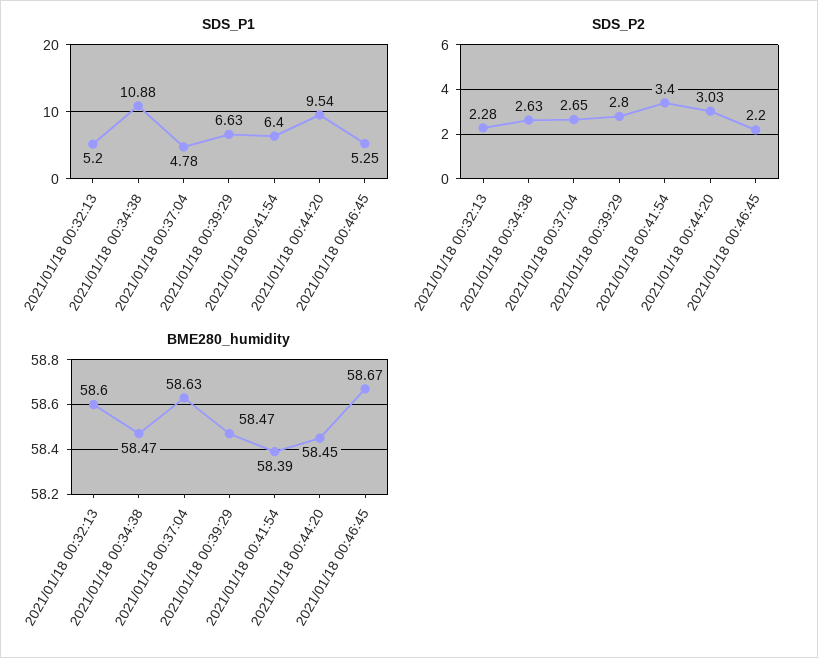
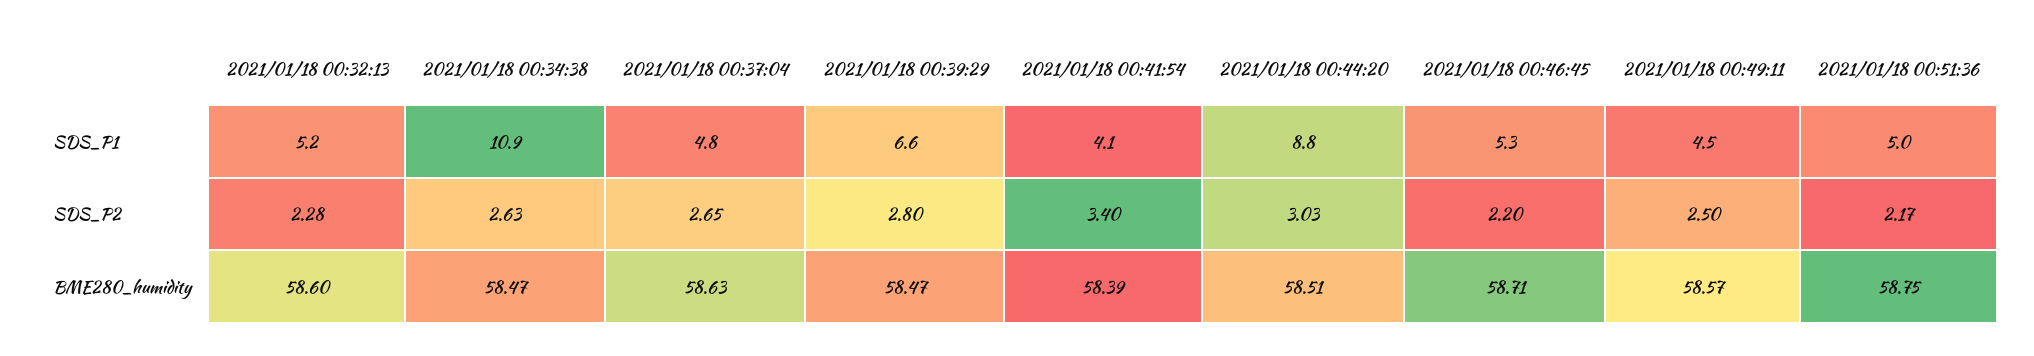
SDS_P1, 2021/01/18 00:41:54: 6.4 -> 4.1
SDS_P1, 2021/01/18 00:44:20: 9.54 -> 8.8
BME280_humidity, 2021/01/18 00:44:20: 58.45 -> 58.51
BME280_humidity, 2021/01/18 00:46:45: 58.67 -> 58.71
SDS_P1, 2021/01/18 00:49:11: none -> 4.5
SDS_P1, 2021/01/18 00:51:36: none -> 5
SDS_P2, 2021/01/18 00:49:11: none -> 2.5
SDS_P2, 2021/01/18 00:51:36: none -> 2.17
BME280_humidity, 2021/01/18 00:49:11: none -> 58.57
BME280_humidity, 2021/01/18 00:51:36: none -> 58.75

